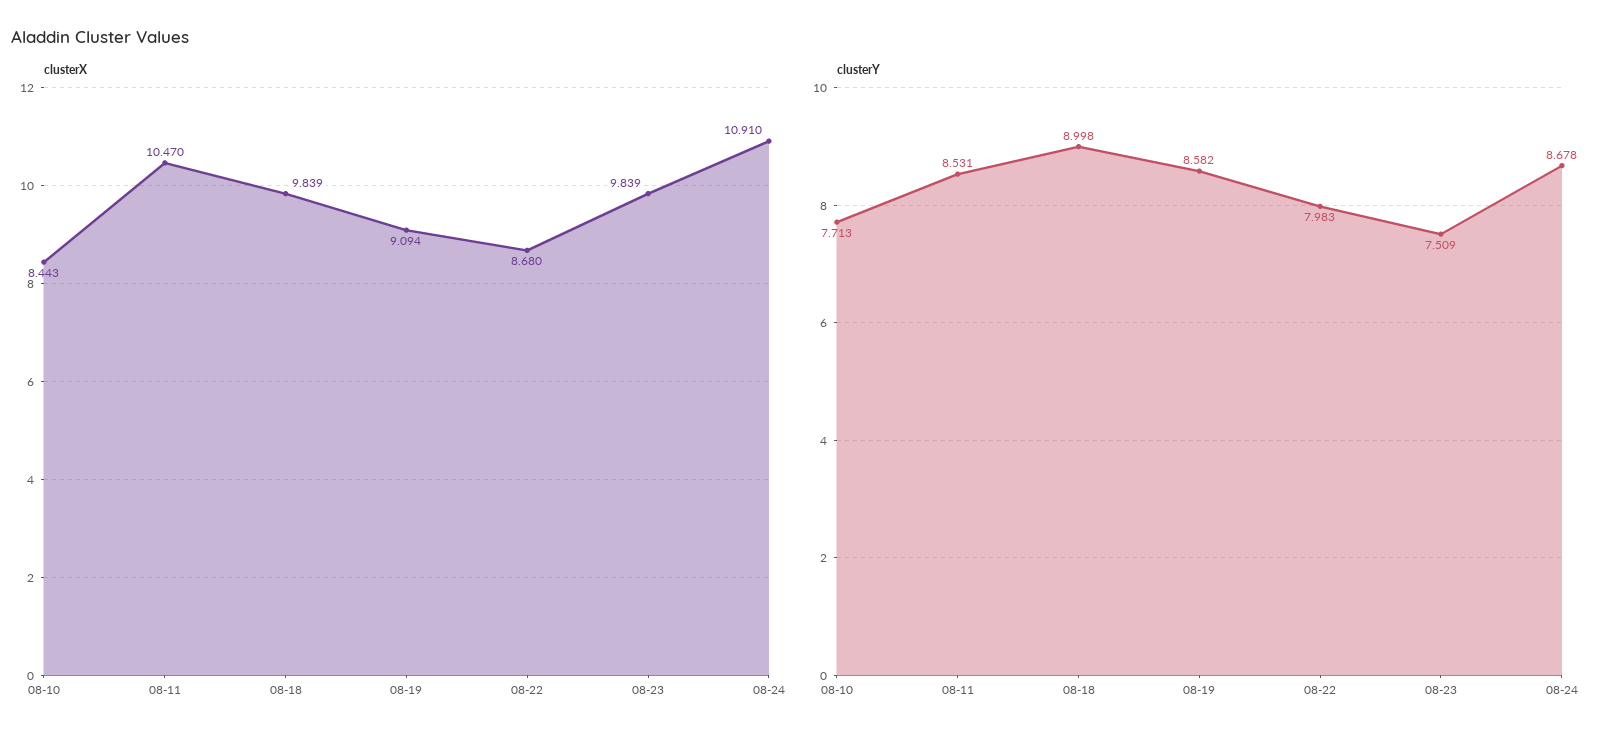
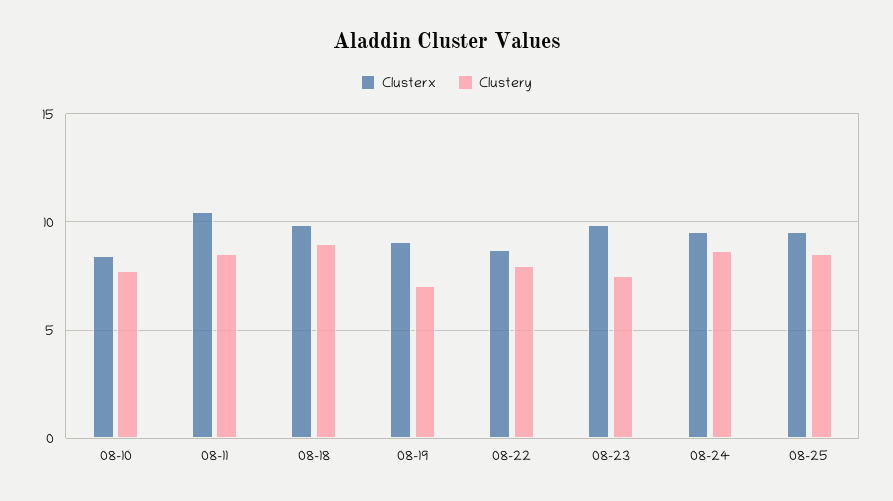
clusterX, 08-24: 10.91 -> 9.5
clusterY, 08-19: 8.582 -> 7
clusterX, 08-25: none -> 9.5
clusterY, 08-25: none -> 8.5

